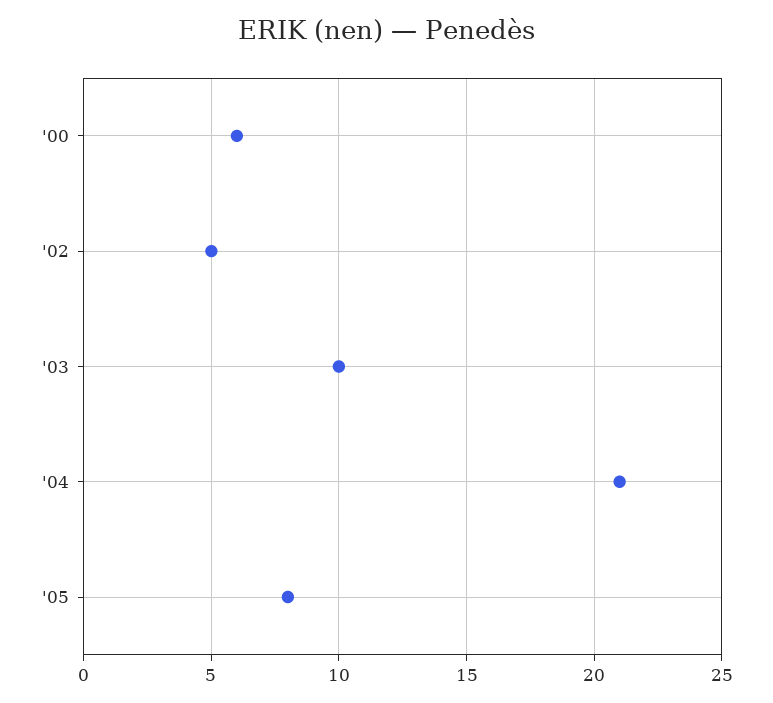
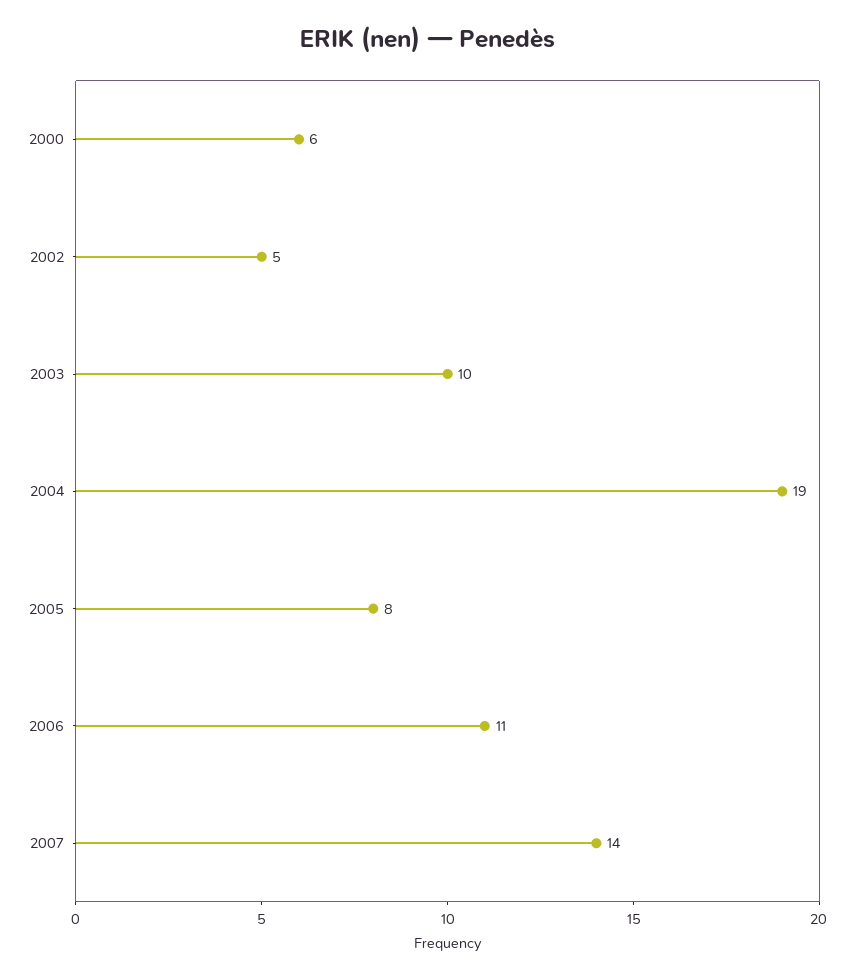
'04: 21 -> 19
2006: none -> 11
2007: none -> 14

